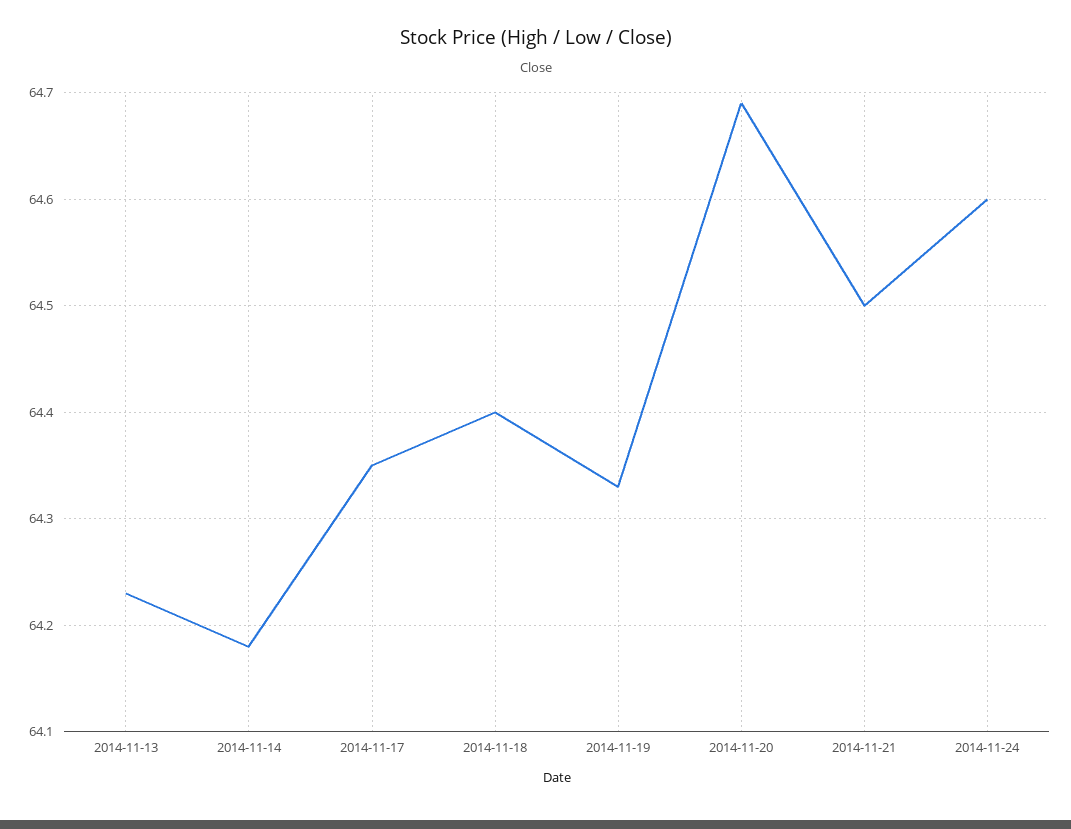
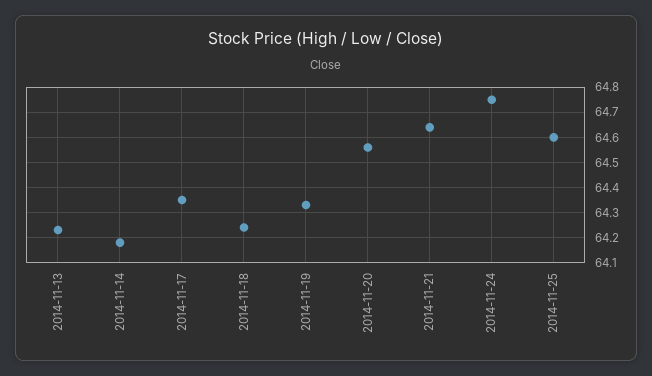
2014-11-18: 64.4 -> 64.25
2014-11-20: 64.69 -> 64.55
2014-11-21: 64.5 -> 64.65
2014-11-24: 64.6 -> 64.75
2014-11-25: none -> 64.6

